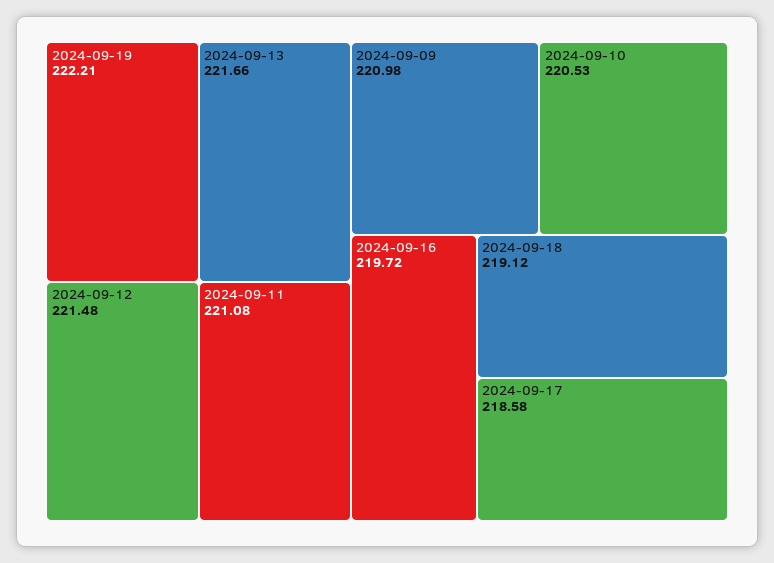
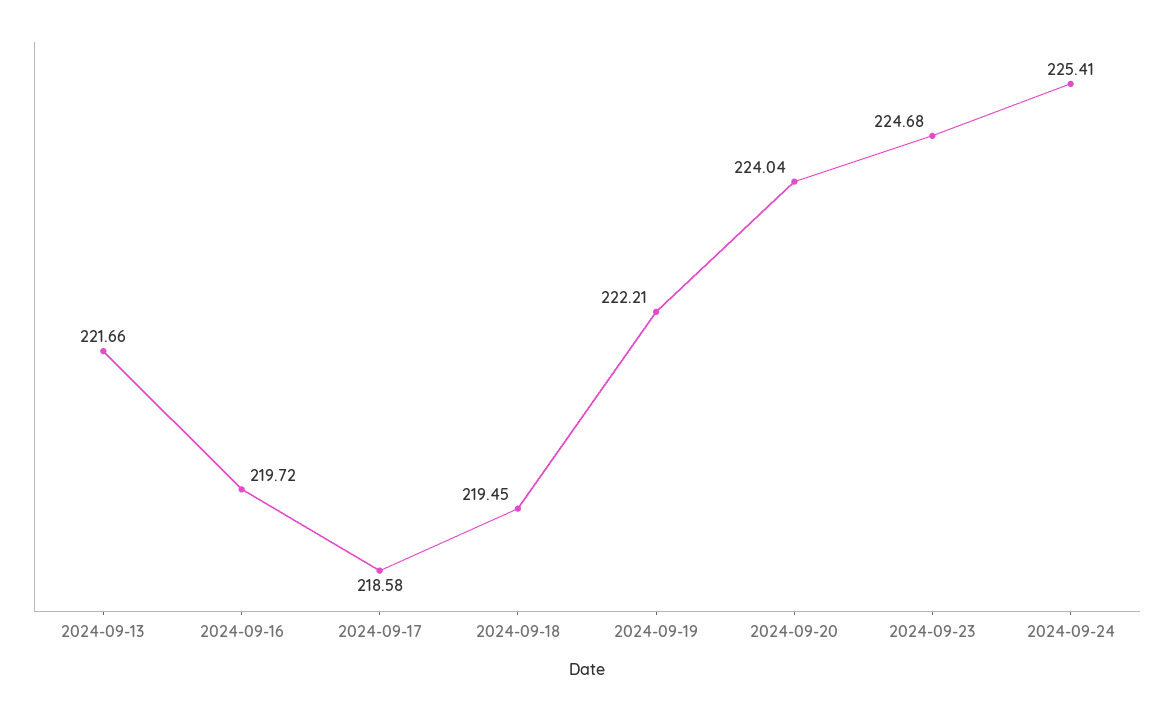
2024-09-12: 221.48 -> none
2024-09-11: 221.08 -> none
2024-09-09: 220.98 -> none
2024-09-10: 220.53 -> none
2024-09-18: 219.12 -> 219.45
2024-09-20: none -> 224.04
2024-09-23: none -> 224.68
2024-09-24: none -> 225.41

